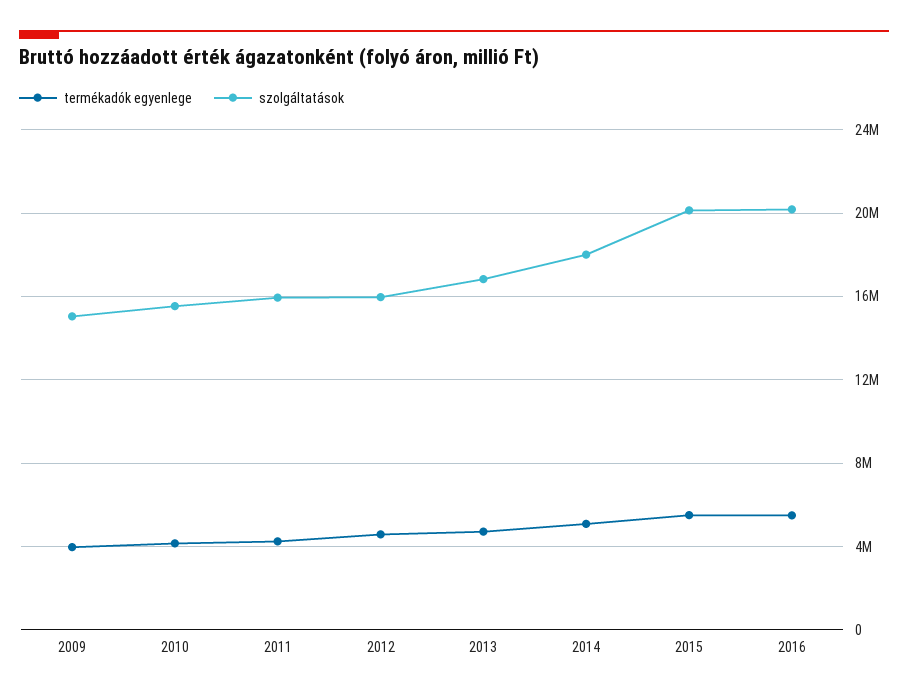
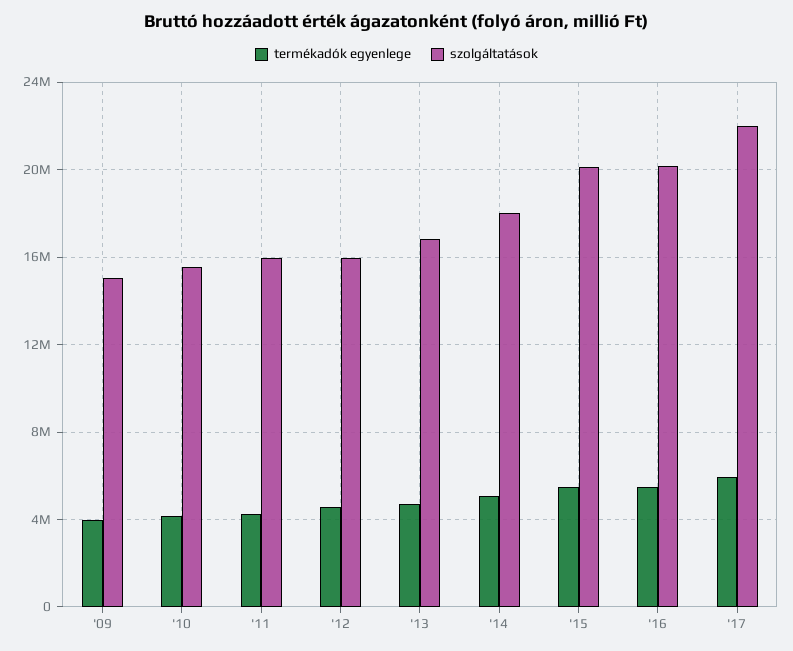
termékadók egyenlege, '17: none -> 6000000
szolgáltatások, '17: none -> 22000000

